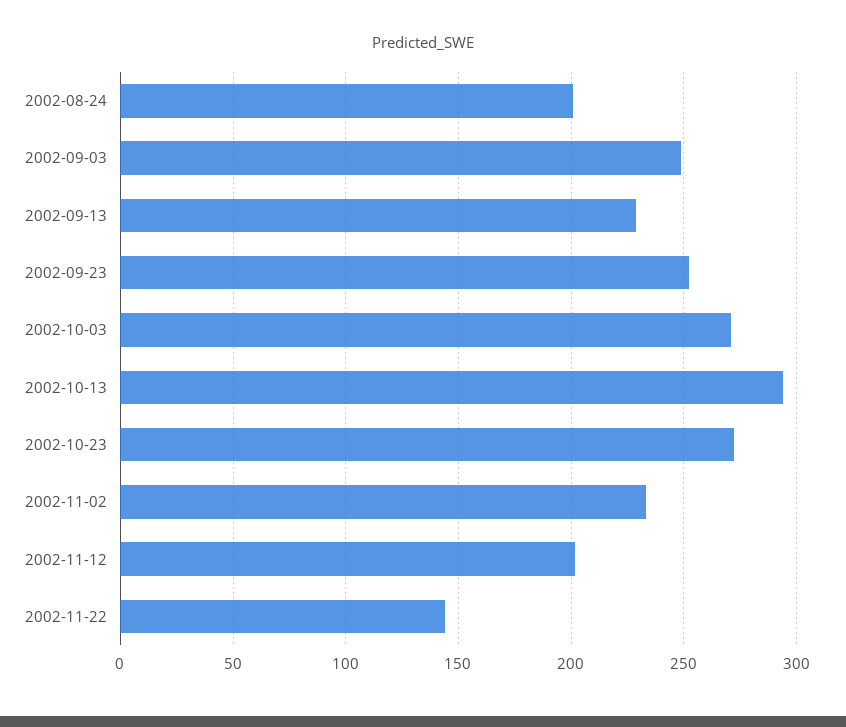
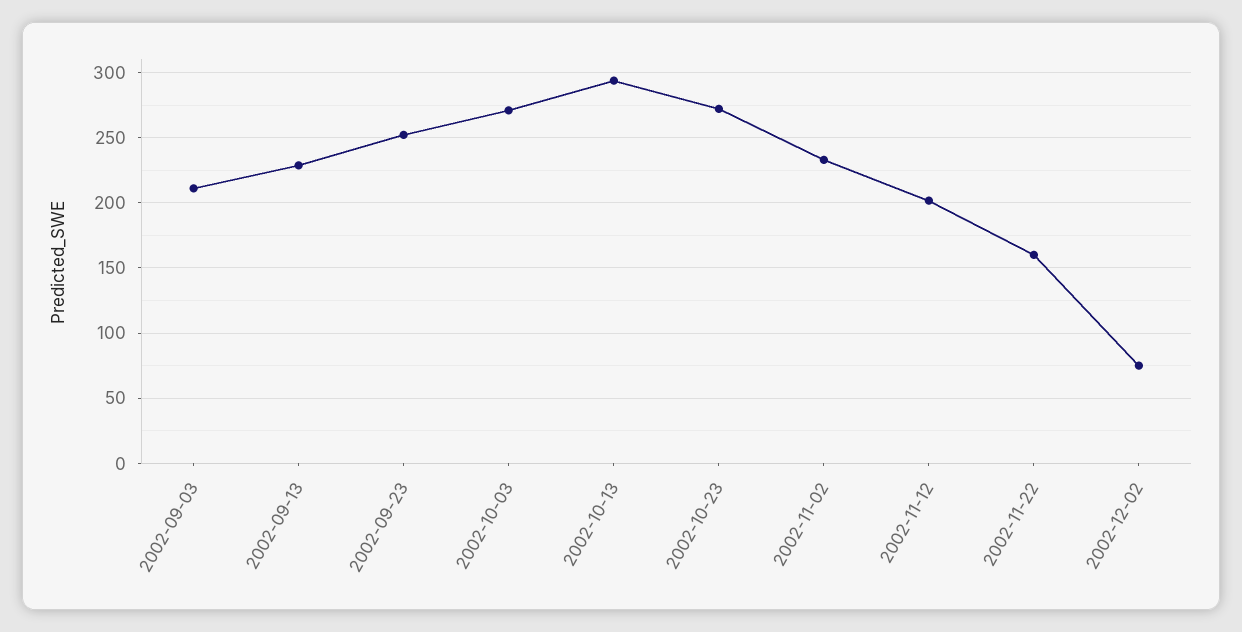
2002-08-24: 200 -> none
2002-09-03: 250 -> 210
2002-11-22: 145 -> 160
2002-12-02: none -> 75

